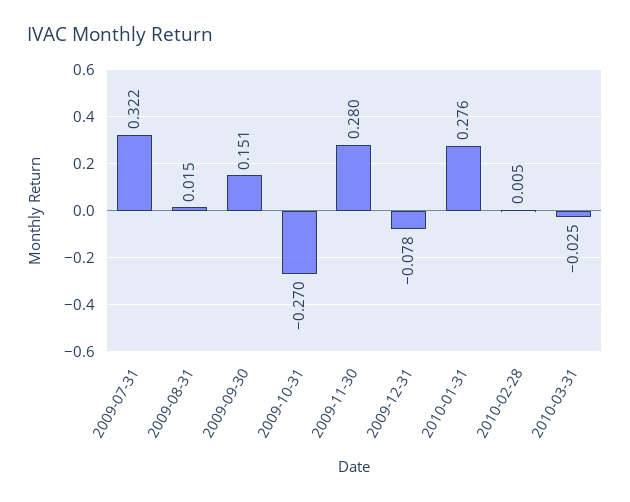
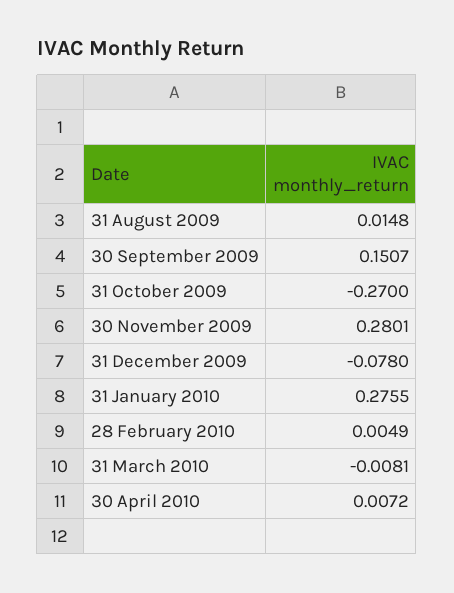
2009-07-31: 0.322 -> none
2010-03-31: -0.025 -> -0.0081
30 April 2010: none -> 0.0072

